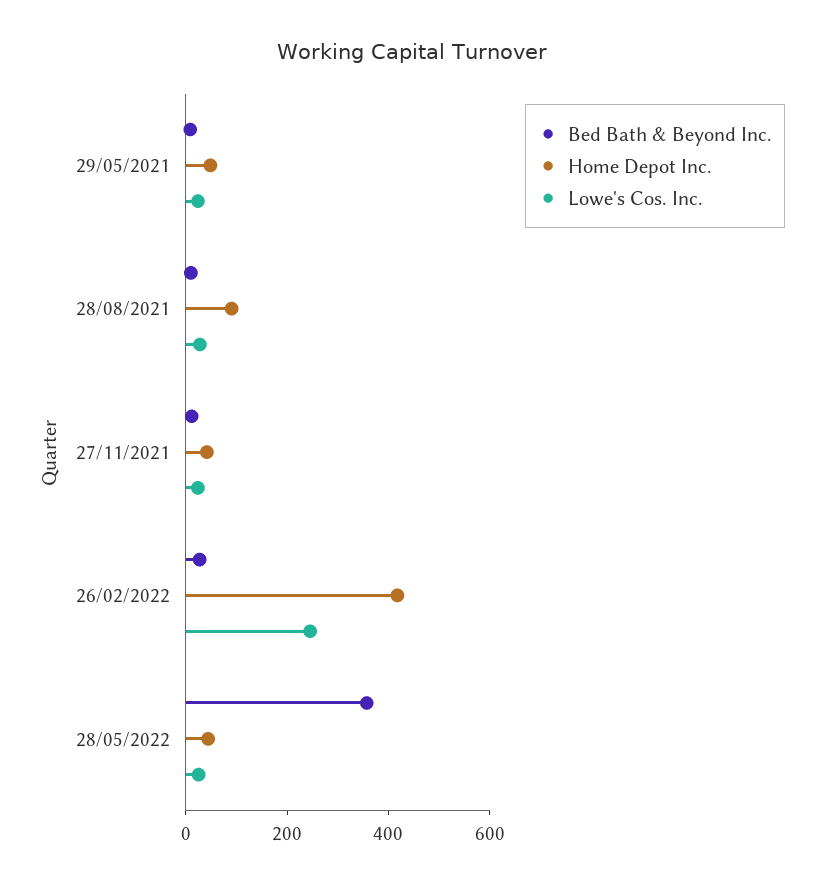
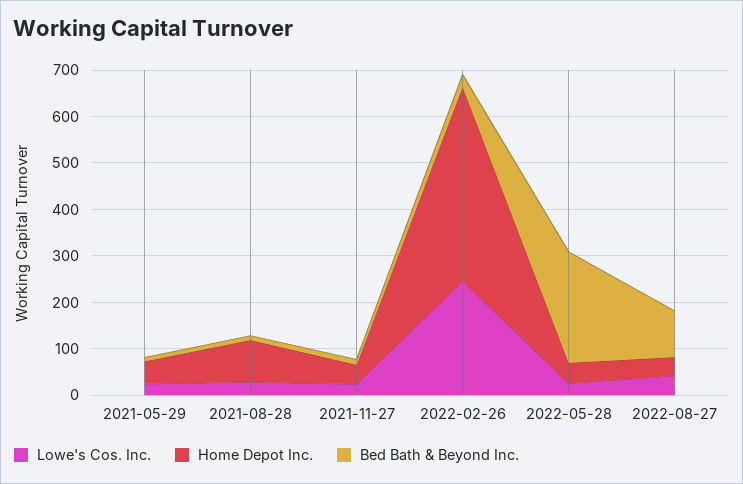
Bed Bath & Beyond Inc., 28/05/2022: 350 -> 240
Lowe's Cos. Inc., 2022-08-27: none -> 40
Home Depot Inc., 2022-08-27: none -> 40
Bed Bath & Beyond Inc., 2022-08-27: none -> 100

